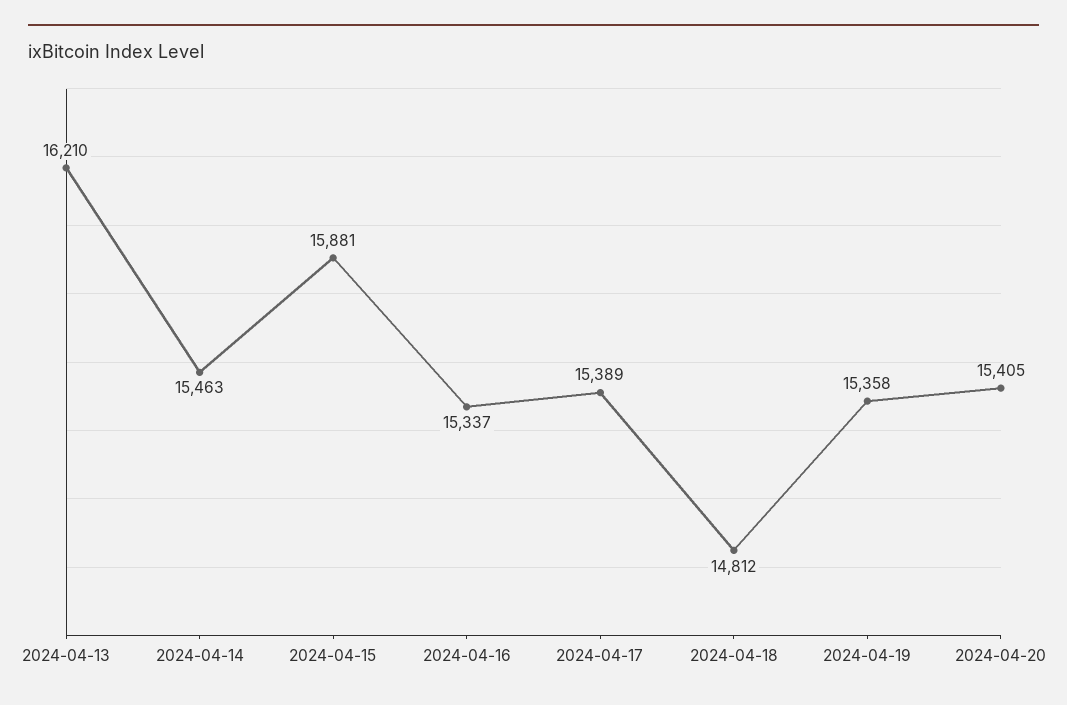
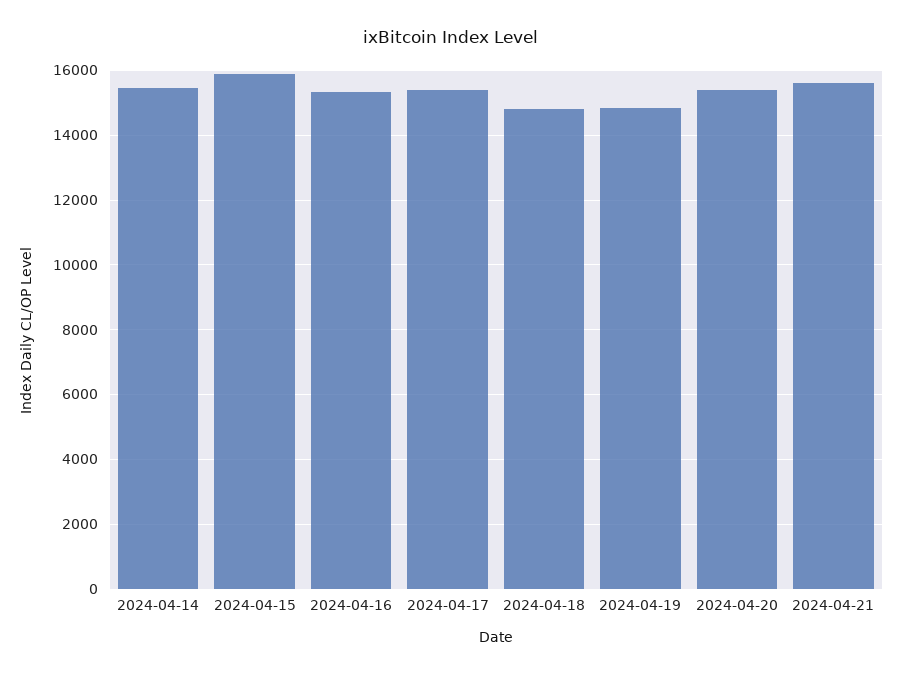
2024-04-13: 16210 -> none
2024-04-19: 15358 -> 14800
2024-04-21: none -> 15600

